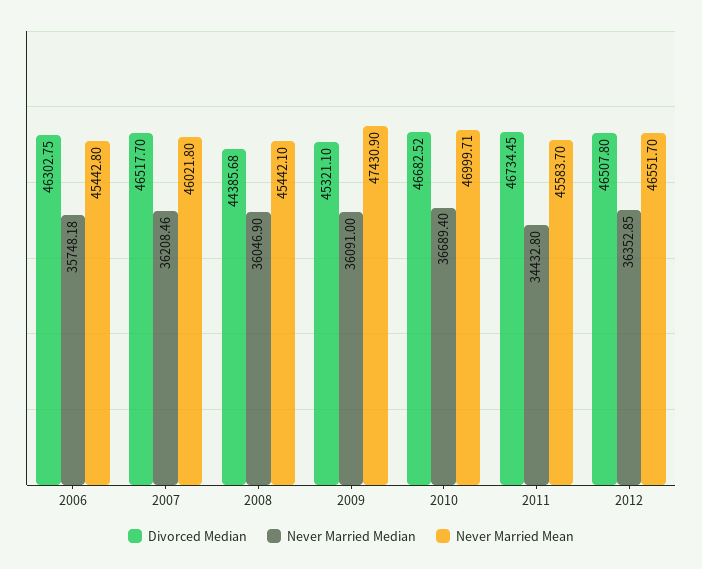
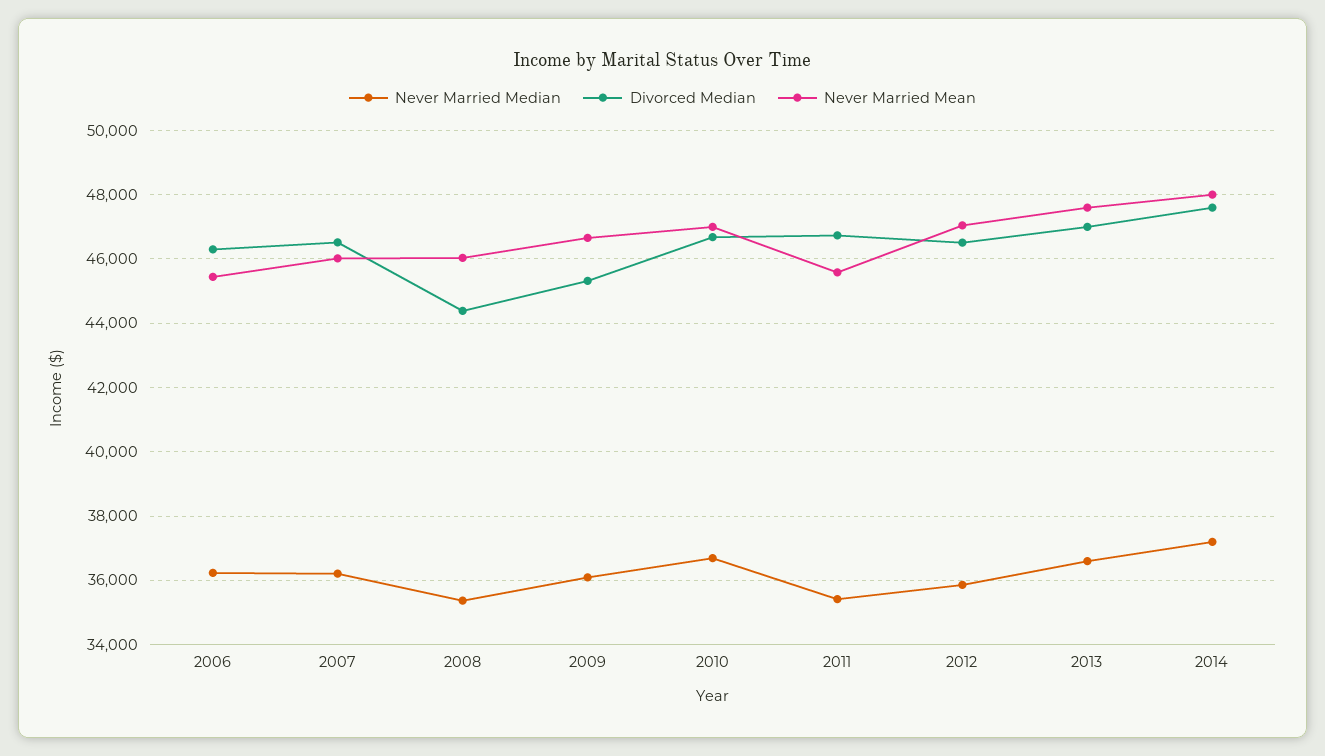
Never Married Median, 2006: 35748.18 -> 36200
Never Married Median, 2008: 36046.9 -> 35400
Never Married Mean, 2008: 45442.1 -> 46000
Never Married Mean, 2009: 47430.9 -> 46600
Never Married Median, 2011: 34432.8 -> 35400
Never Married Median, 2012: 36352.85 -> 35800
Never Married Mean, 2012: 46551.7 -> 47000
Never Married Median, 2013: none -> 36600
Divorced Median, 2013: none -> 47000
Never Married Mean, 2013: none -> 47600
Never Married Median, 2014: none -> 37200
Divorced Median, 2014: none -> 47600
Never Married Mean, 2014: none -> 48000

